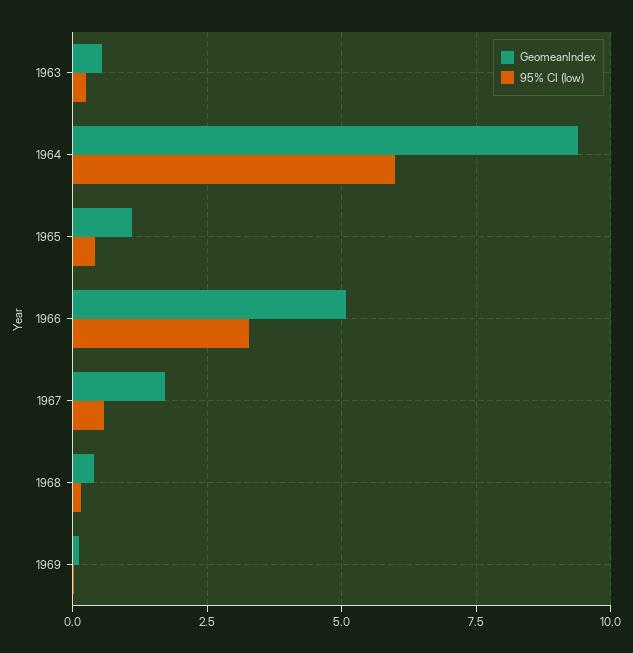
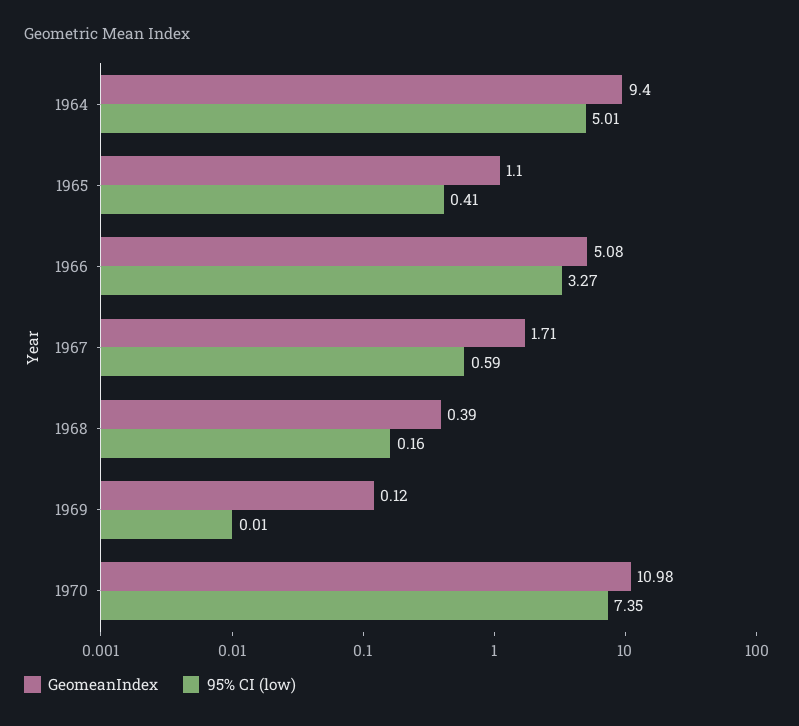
GeomeanIndex, 1963: 0.5 -> none
95% CI (low), 1963: 0.25 -> none
95% CI (low), 1964: 6 -> 5.01
GeomeanIndex, 1970: none -> 10.98
95% CI (low), 1970: none -> 7.35

